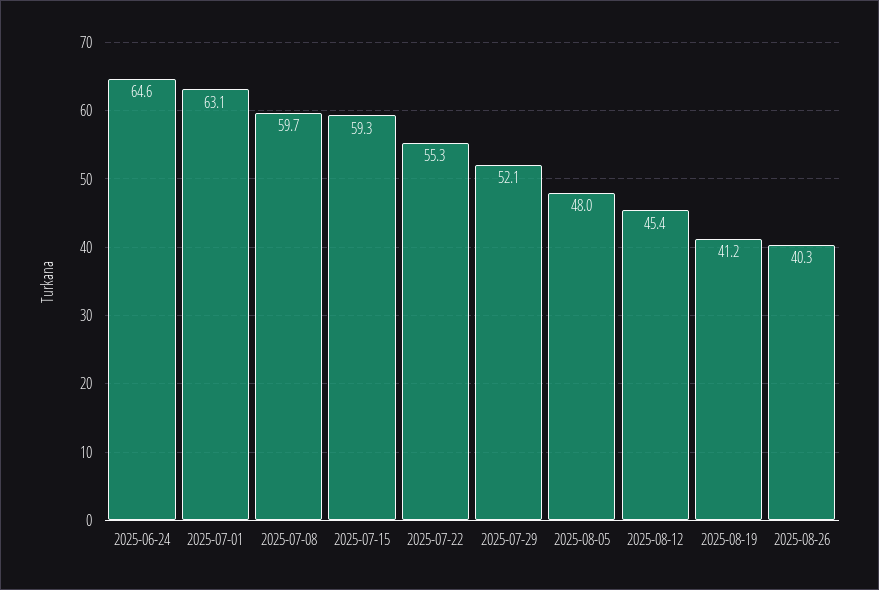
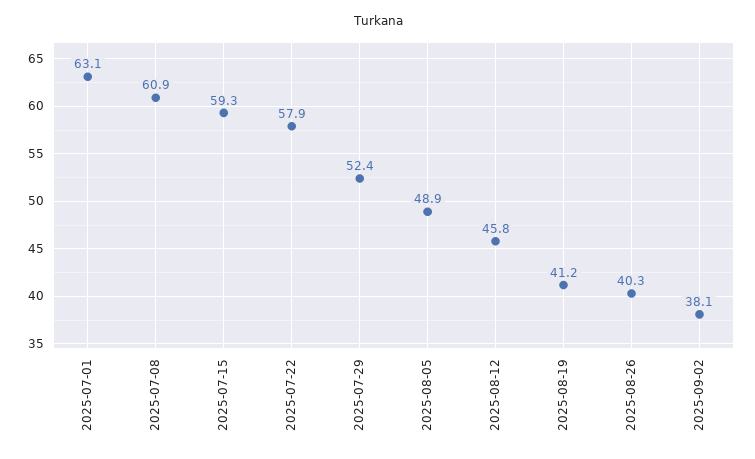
2025-06-24: 64.6 -> none
2025-07-08: 59.7 -> 60.9
2025-07-22: 55.3 -> 57.9
2025-07-29: 52.1 -> 52.4
2025-08-05: 48 -> 48.9
2025-08-12: 45.4 -> 45.8
2025-09-02: none -> 38.1

